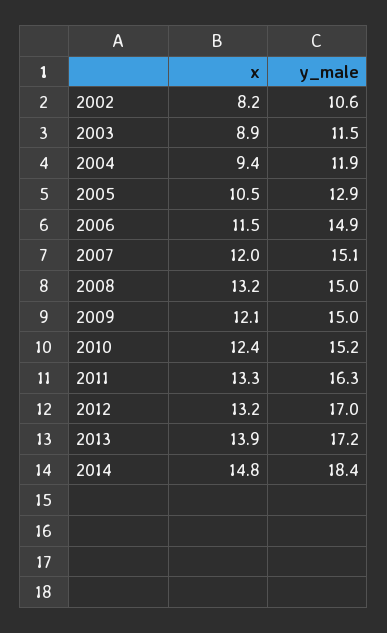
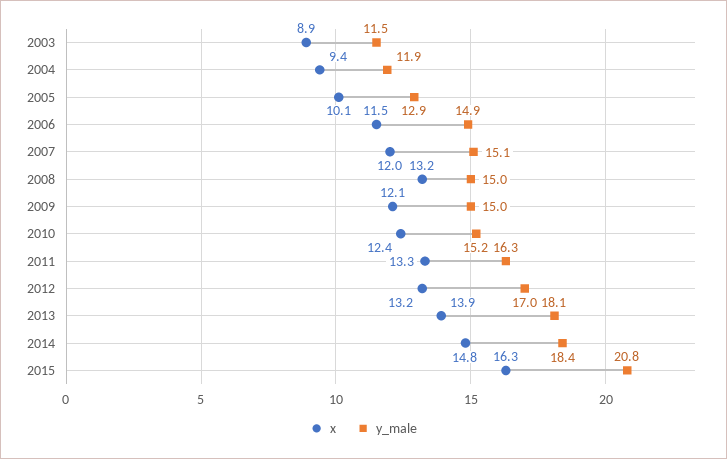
x, 2002: 8.2 -> none
y_male, 2002: 10.6 -> none
x, 2005: 10.5 -> 10.1
y_male, 2013: 17.2 -> 18.1
x, 2015: none -> 16.3
y_male, 2015: none -> 20.8

